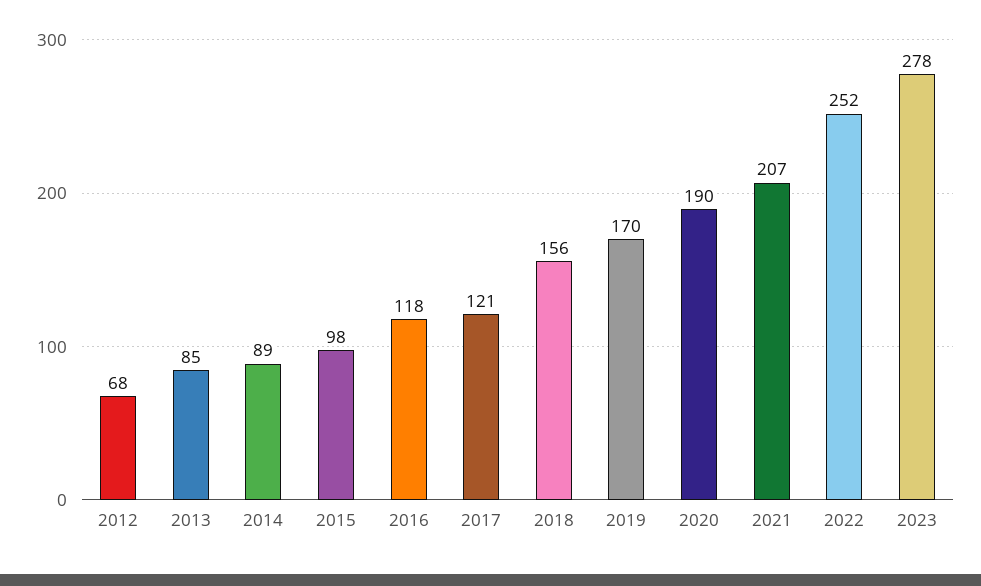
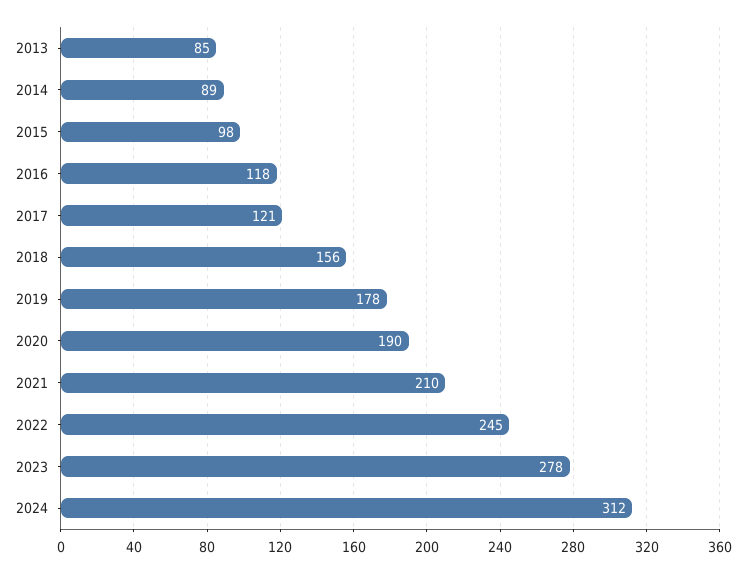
2012: 68 -> none
2019: 170 -> 178
2021: 207 -> 210
2022: 252 -> 245
2024: none -> 312

